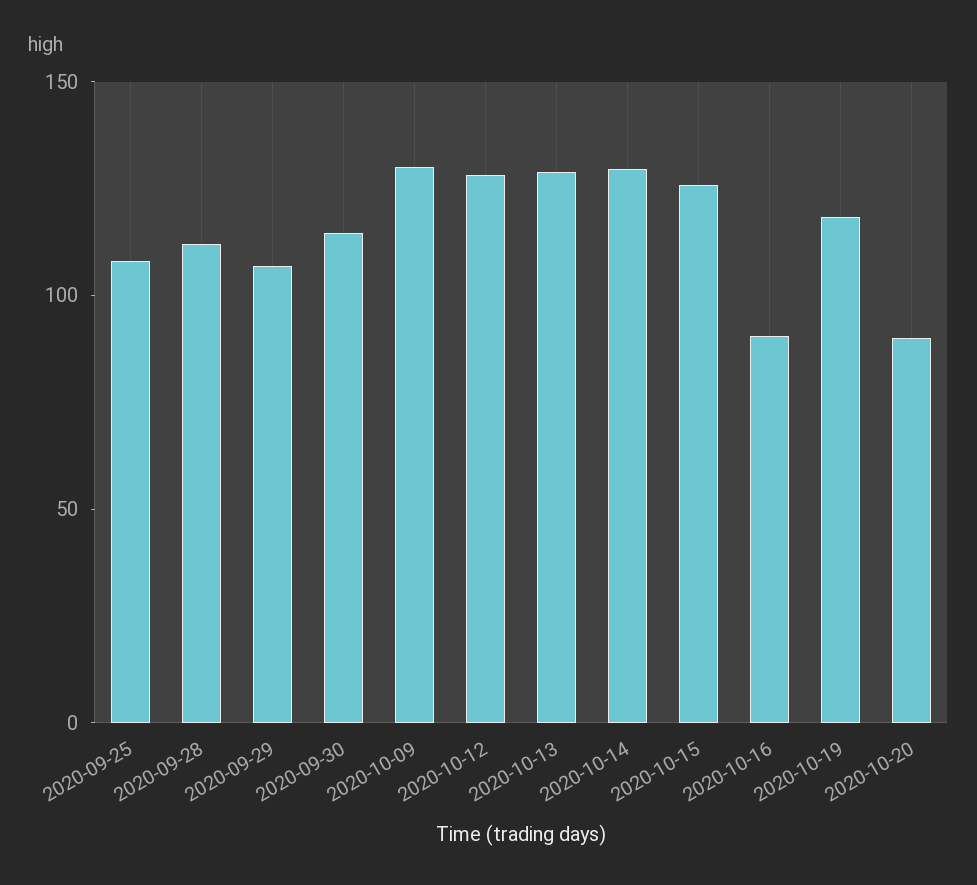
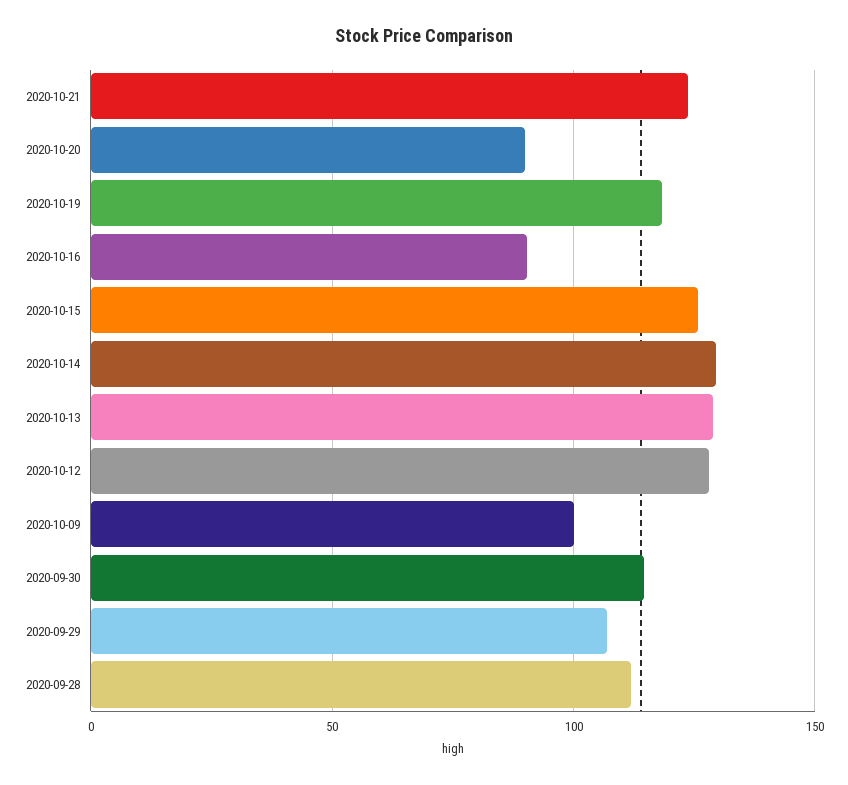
2020-09-25: 110 -> none
2020-10-09: 130 -> 100
2020-10-21: none -> 125

